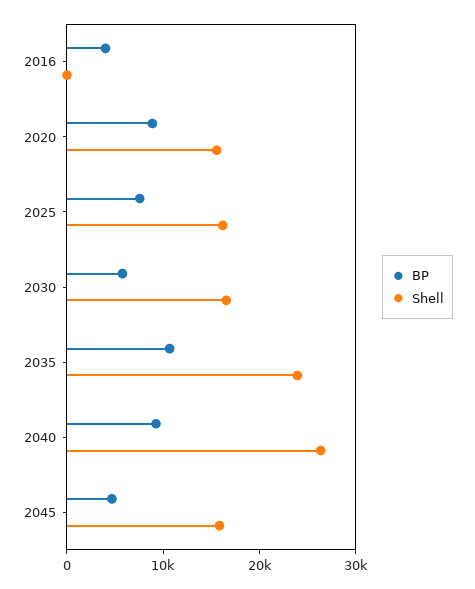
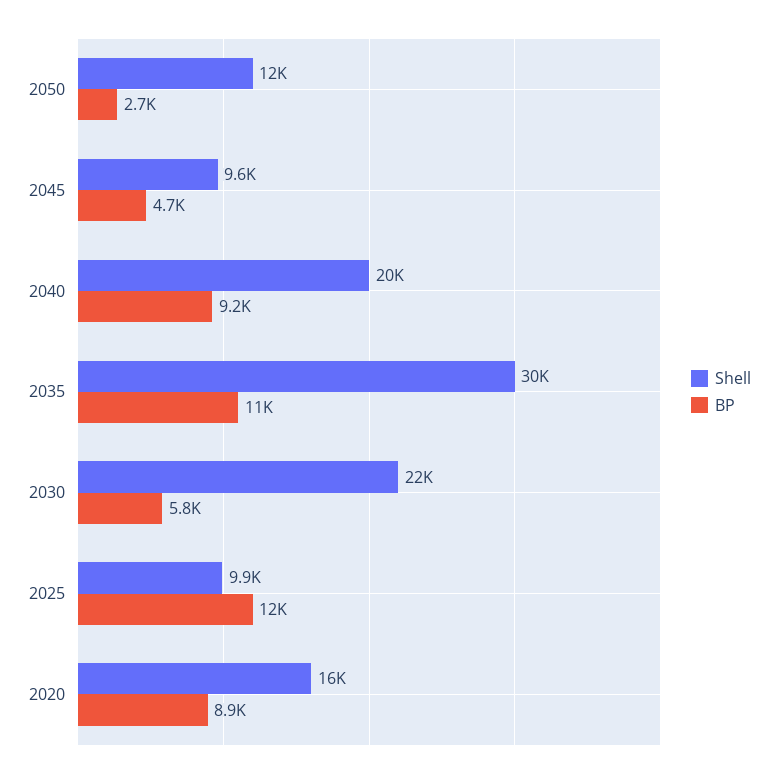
BP, 2016: 4000 -> none
Shell, 2016: 0 -> none
BP, 2025: 8000 -> 12000
Shell, 2025: 16000 -> 9900
Shell, 2030: 16000 -> 22000
Shell, 2035: 24000 -> 30000
Shell, 2040: 26000 -> 20000
Shell, 2045: 16000 -> 9600
Shell, 2050: none -> 12000
BP, 2050: none -> 2700

